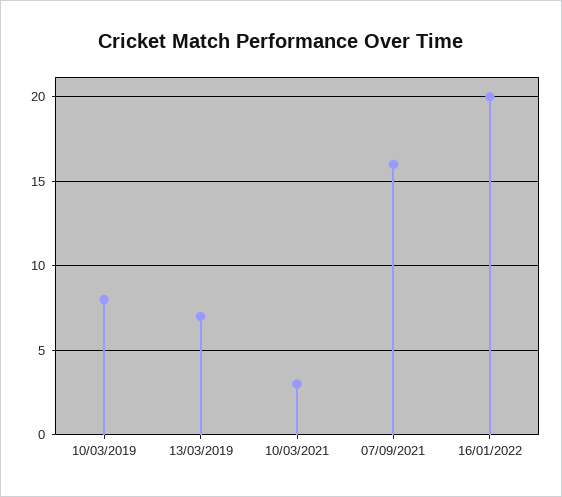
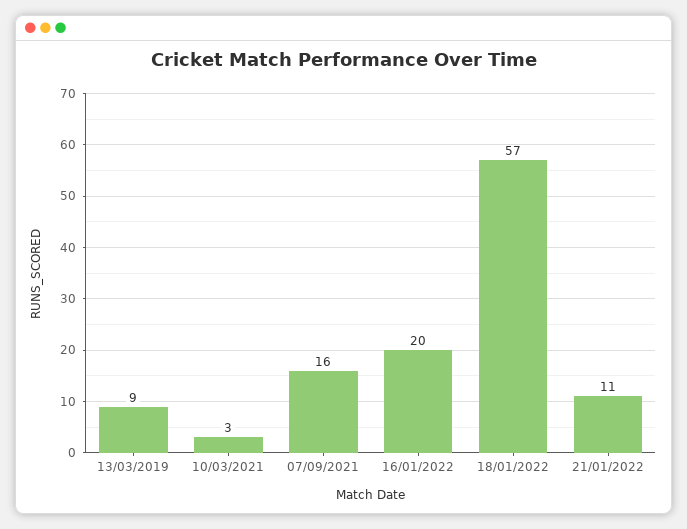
10/03/2019: 8 -> none
13/03/2019: 7 -> 9
18/01/2022: none -> 57
21/01/2022: none -> 11

